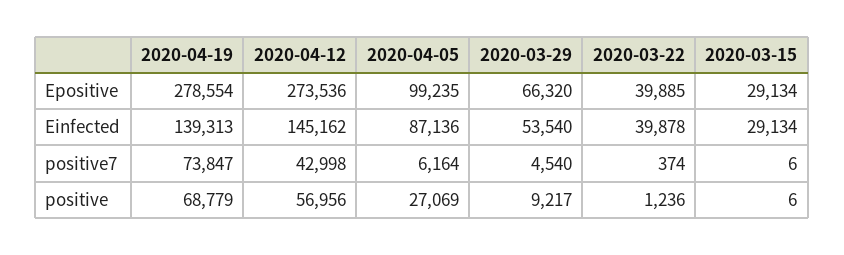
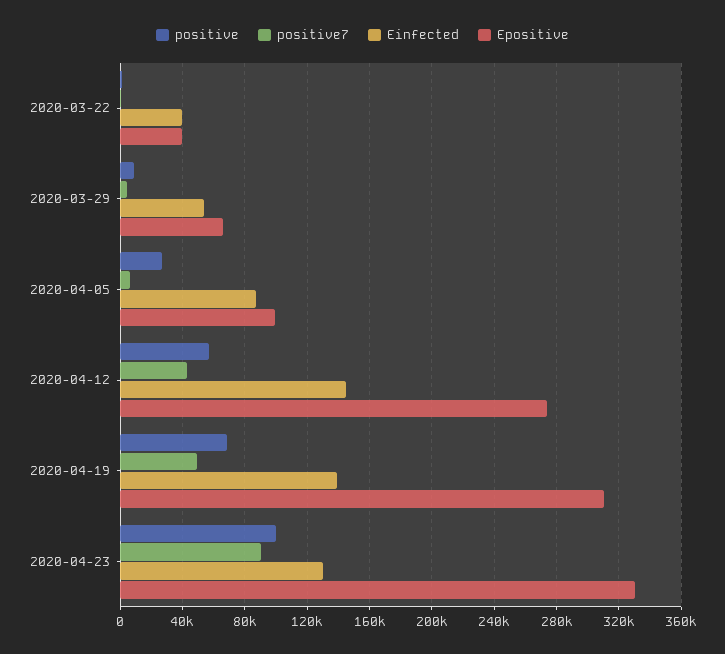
Epositive, 2020-04-19: 278554 -> 310000
Epositive, 2020-03-15: 29134 -> none
Einfected, 2020-03-15: 29134 -> none
positive7, 2020-04-19: 73847 -> 50000
positive7, 2020-03-15: 6 -> none
positive, 2020-03-15: 6 -> none
positive, 2020-04-23: none -> 100000
positive7, 2020-04-23: none -> 90000
Einfected, 2020-04-23: none -> 130000
Epositive, 2020-04-23: none -> 330000

